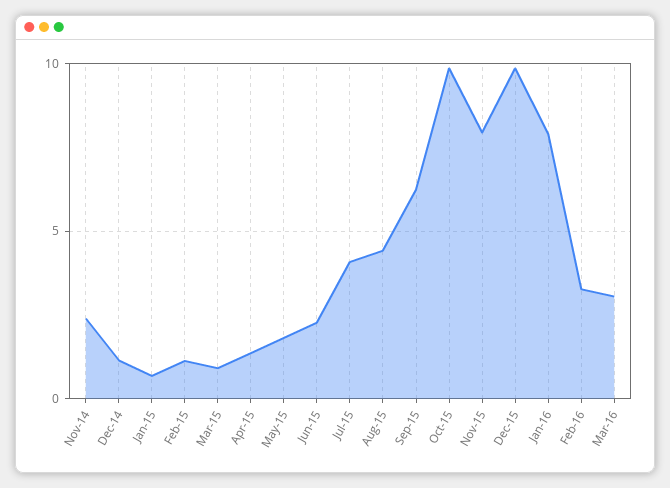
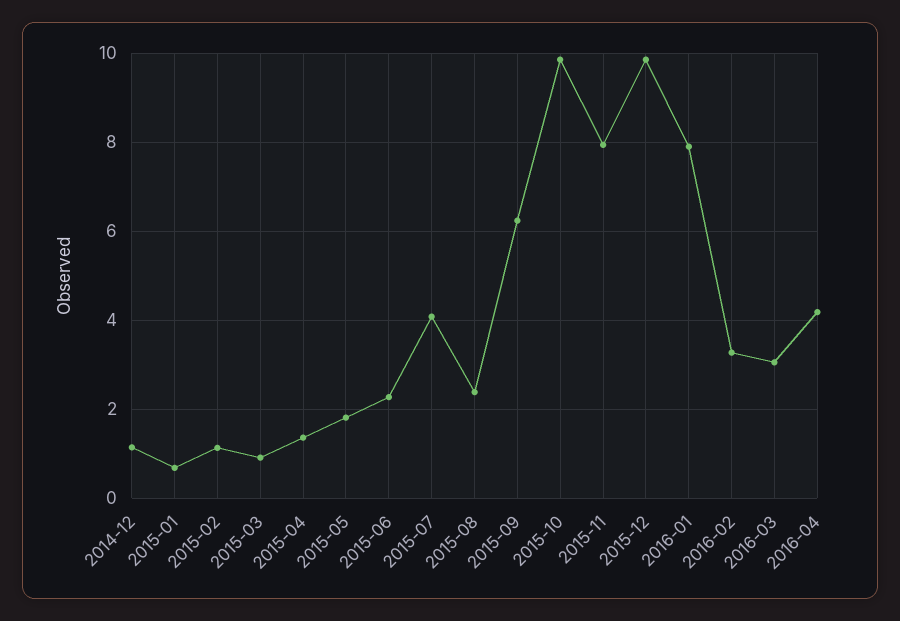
Nov-14: 2.5 -> none
Aug-15: 4.5 -> 2.4
2016-04: none -> 4.2

